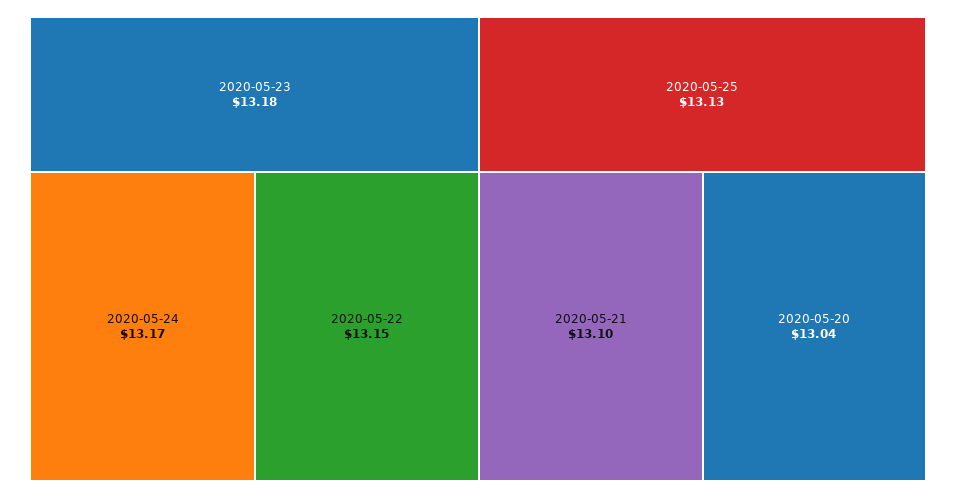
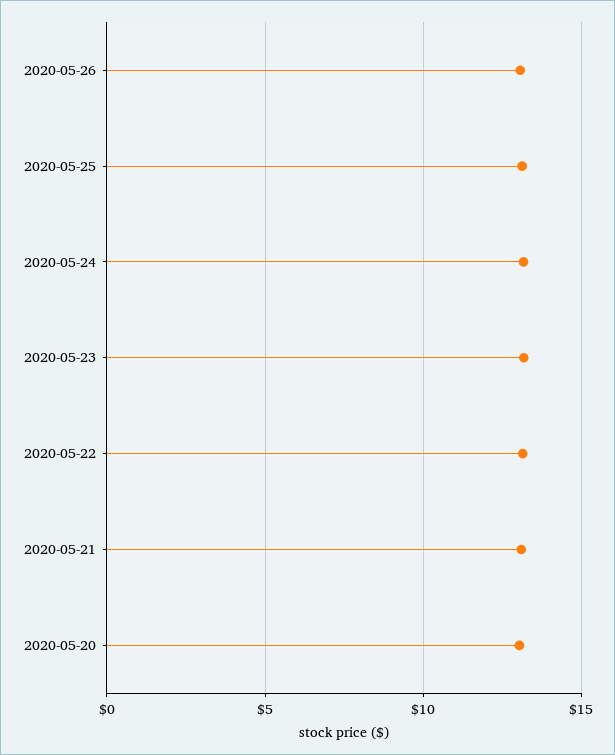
2020-05-26: none -> 13

